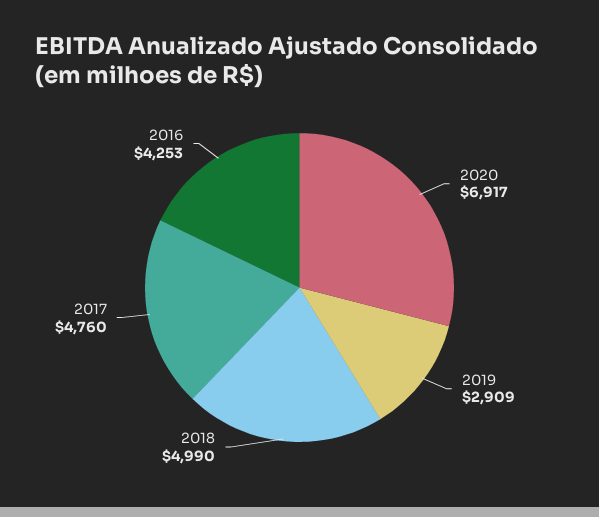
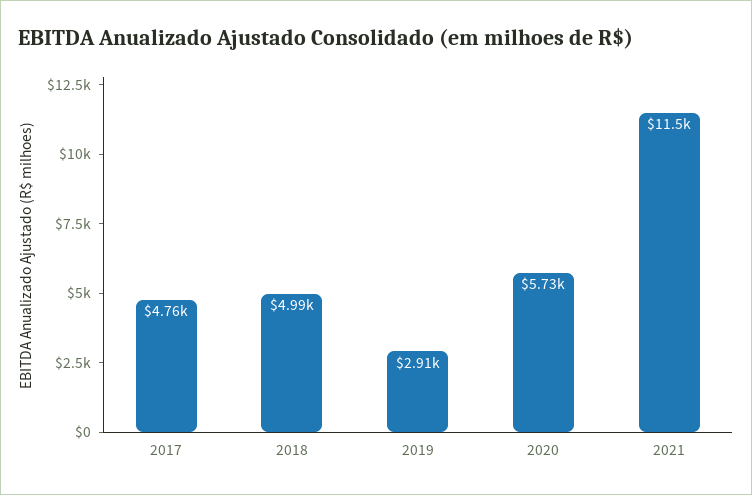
2020: 6917 -> 5730
2016: 4253 -> none
2021: none -> 11500

